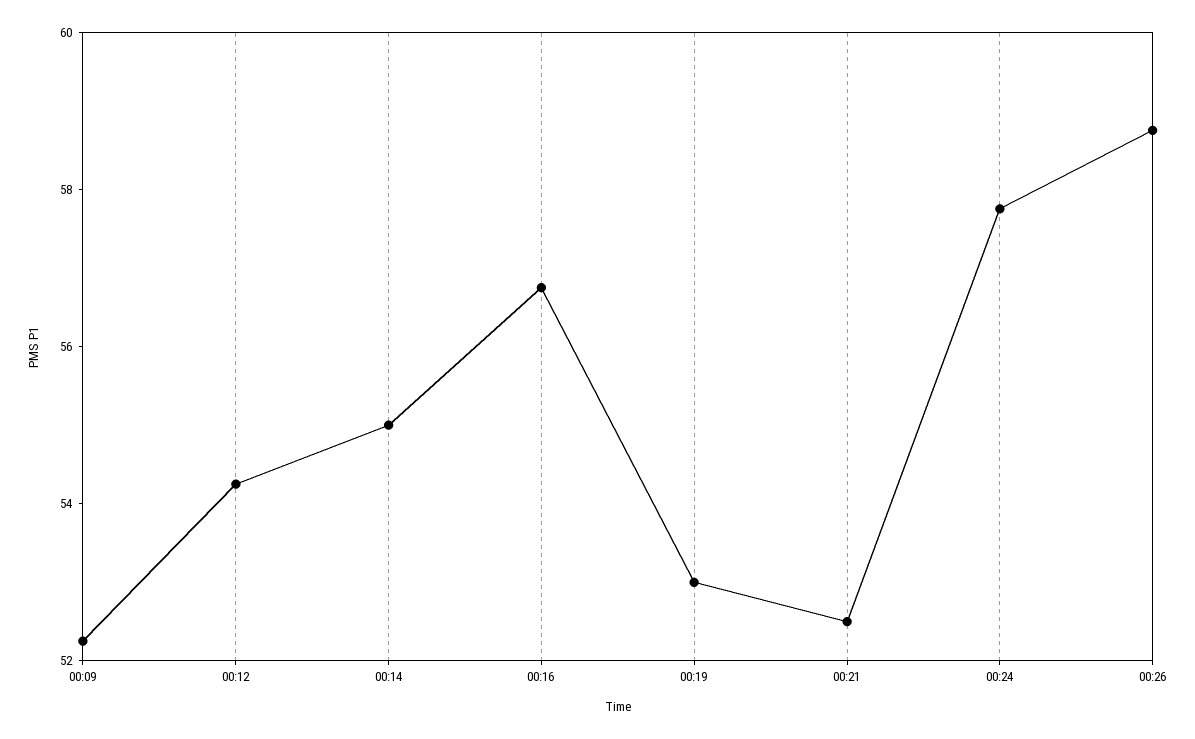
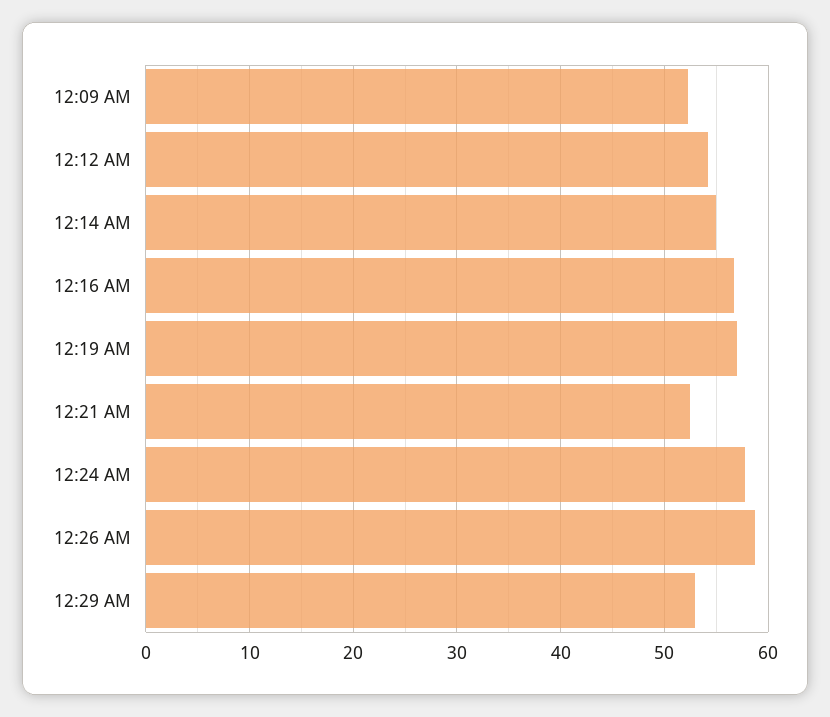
00:19: 53 -> 57
12:29 AM: none -> 53

